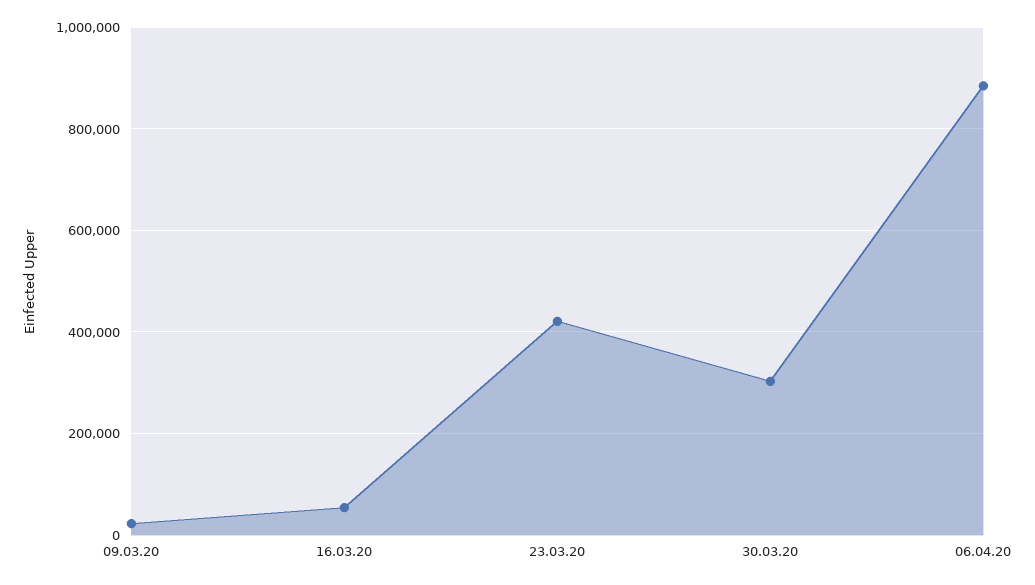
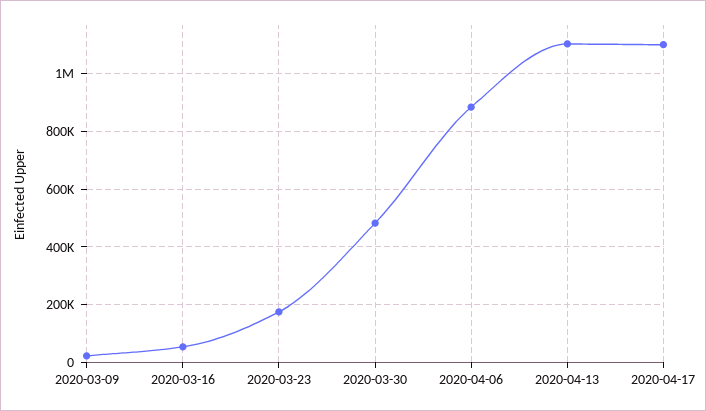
23.03.20: 420000 -> 175000
30.03.20: 300000 -> 475000
2020-04-13: none -> 1100000
2020-04-17: none -> 1100000

